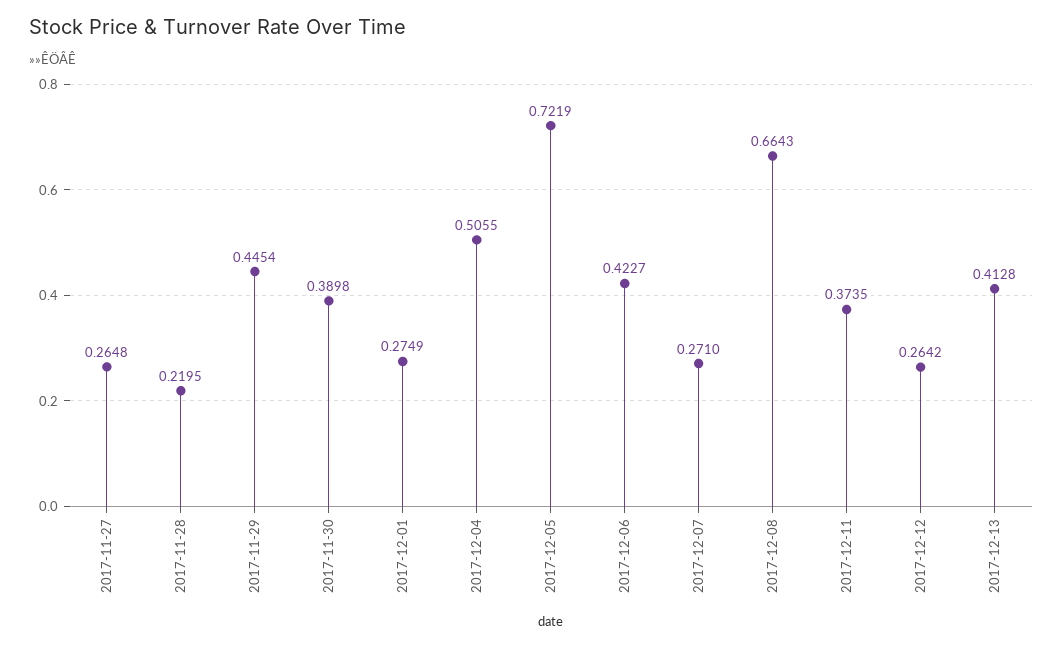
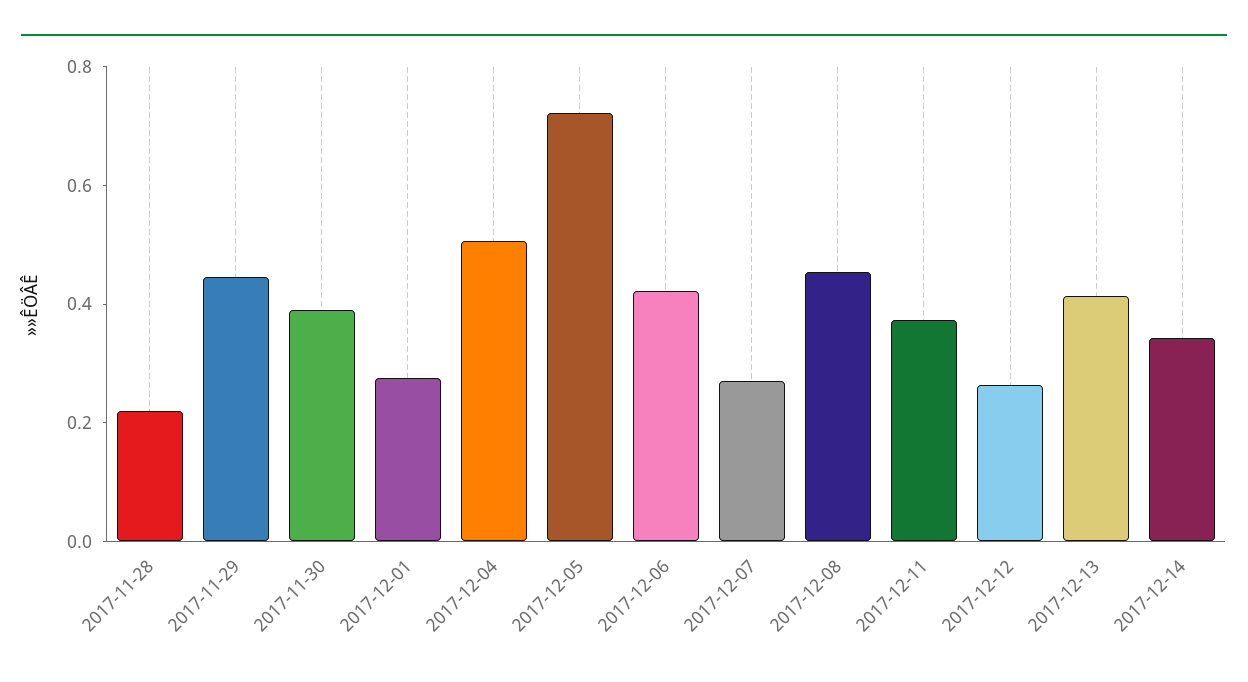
2017-11-27: 0.2648 -> none
2017-12-08: 0.6643 -> 0.45
2017-12-14: none -> 0.35

